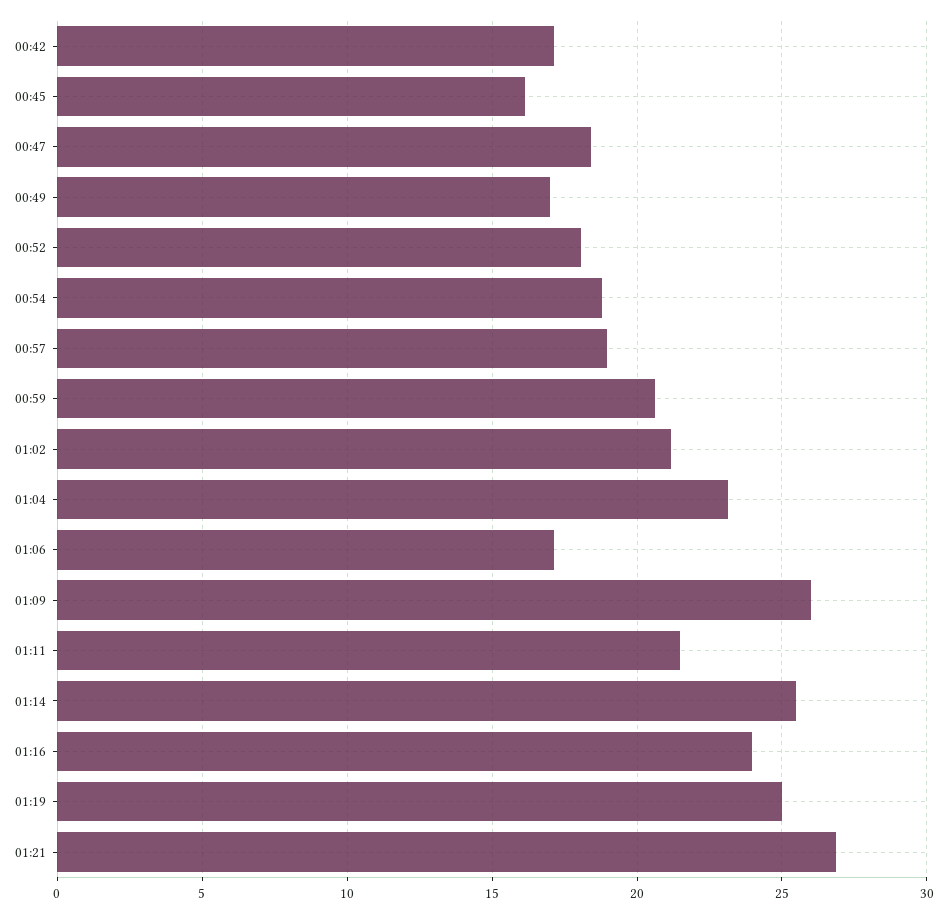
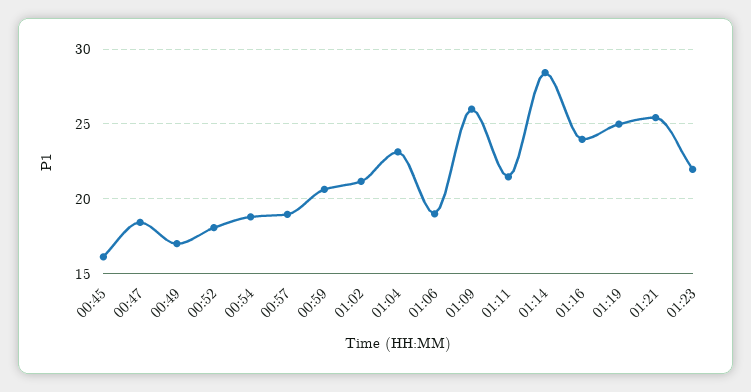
00:42: 17 -> none
01:06: 17 -> 19
01:14: 25.5 -> 28.5
01:21: 27 -> 25.5
01:23: none -> 22

